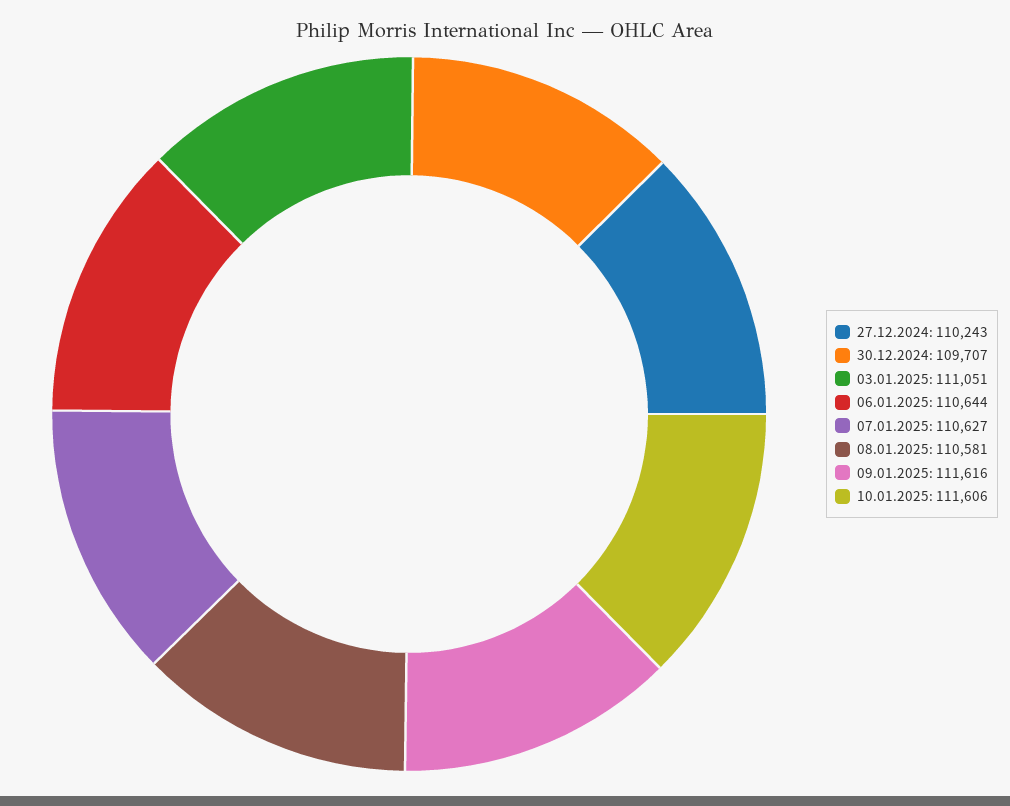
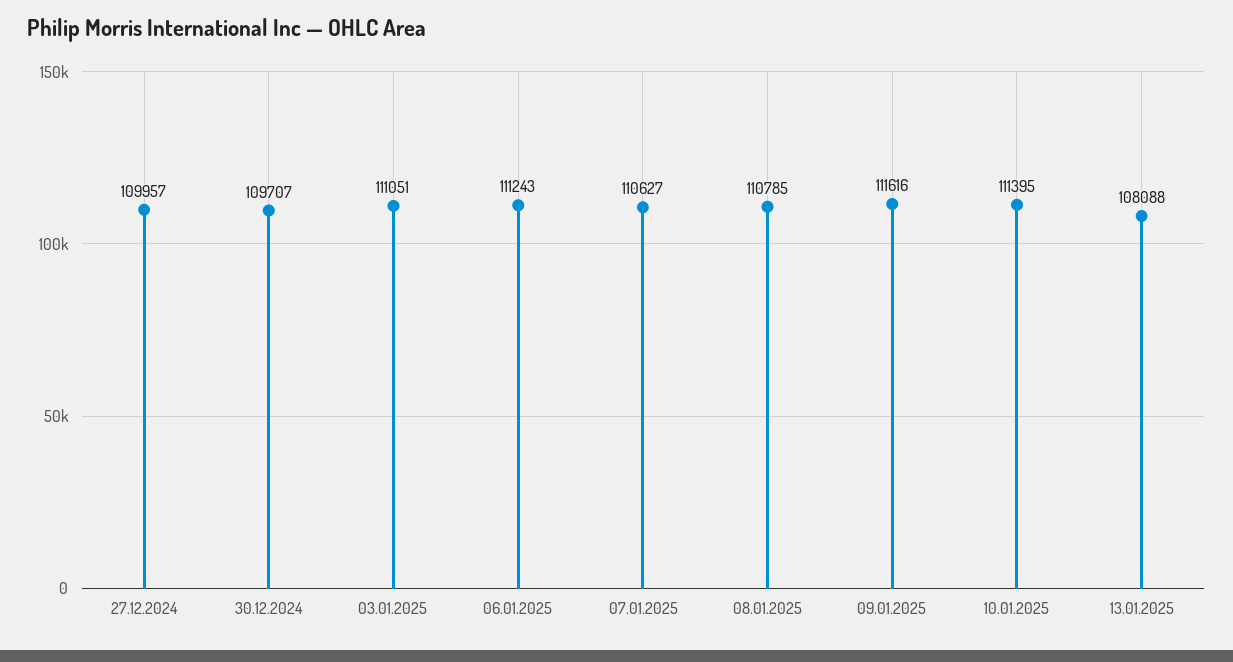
27.12.2024: 110243 -> 109957
06.01.2025: 110644 -> 111243
08.01.2025: 110581 -> 110785
10.01.2025: 111606 -> 111395
13.01.2025: none -> 108088

